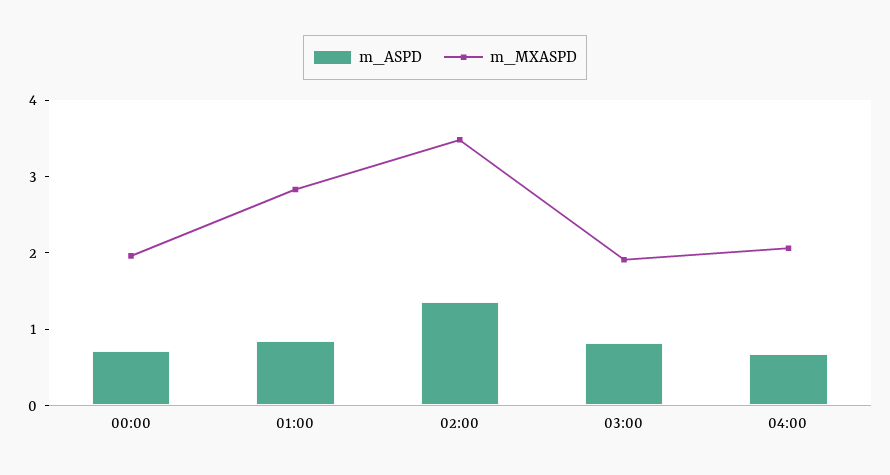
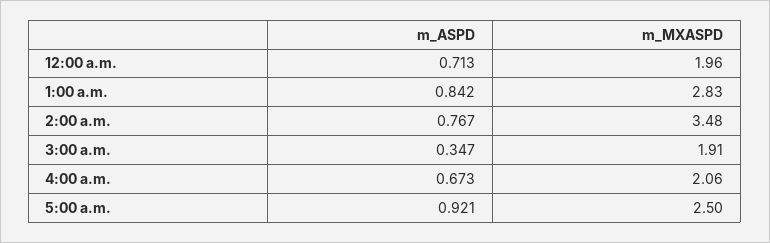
m_ASPD, 02:00: 1.4 -> 0.767
m_ASPD, 03:00: 0.8 -> 0.347
m_ASPD, 5:00 a.m.: none -> 0.921
m_MXASPD, 5:00 a.m.: none -> 2.5

